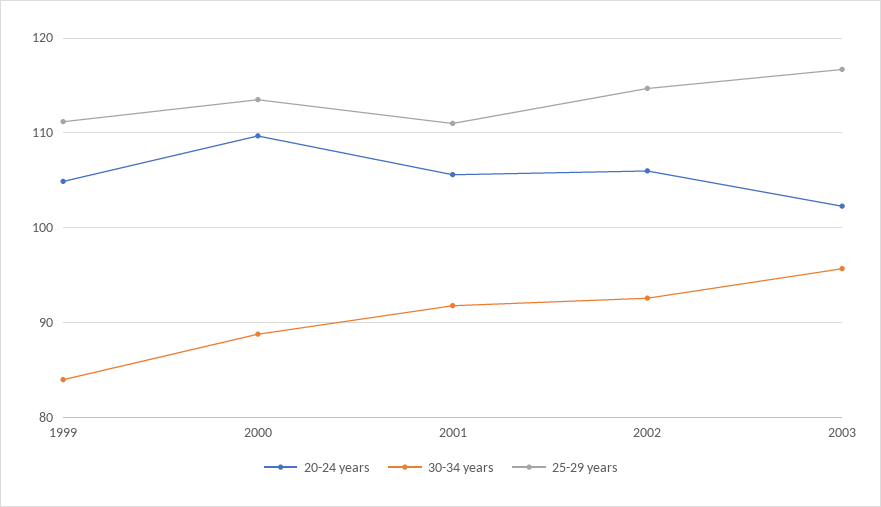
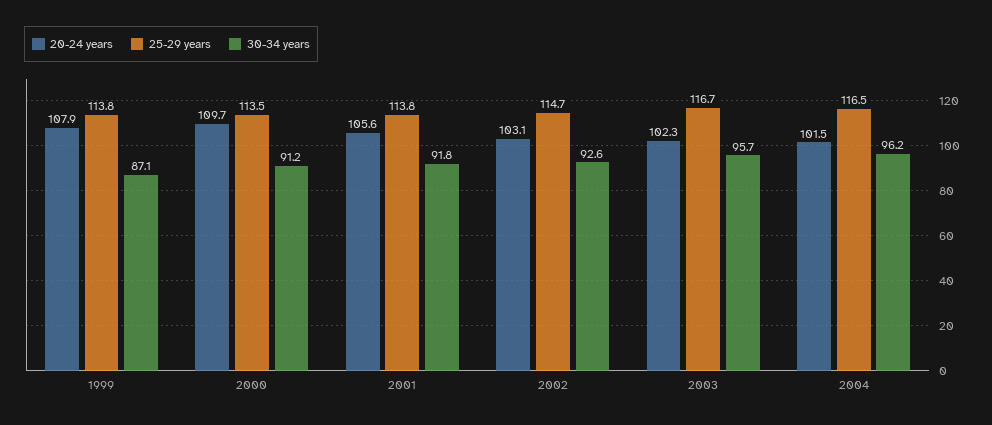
20-24 years, 1999: 105 -> 107.9
30-34 years, 1999: 84 -> 87.1
25-29 years, 1999: 111 -> 113.8
30-34 years, 2000: 89 -> 91.2
25-29 years, 2001: 111 -> 113.8
20-24 years, 2002: 106 -> 103.1
20-24 years, 2004: none -> 101.5
25-29 years, 2004: none -> 116.5
30-34 years, 2004: none -> 96.2

